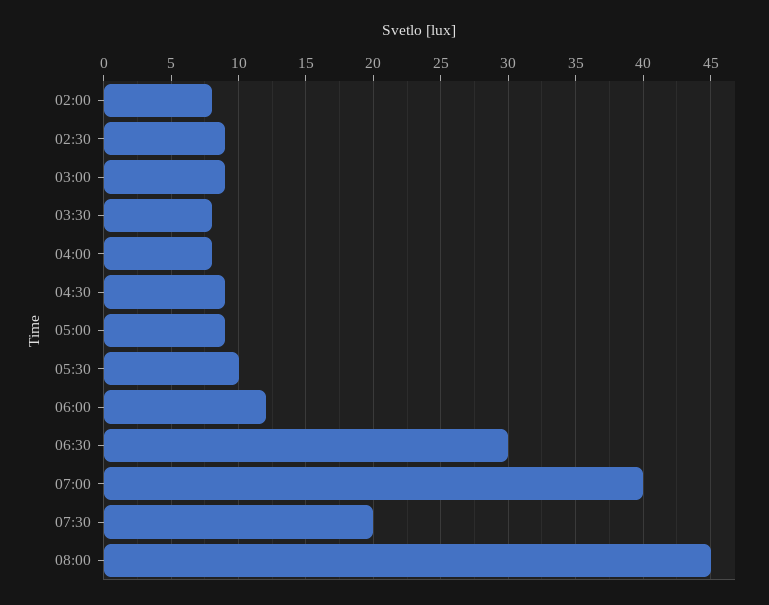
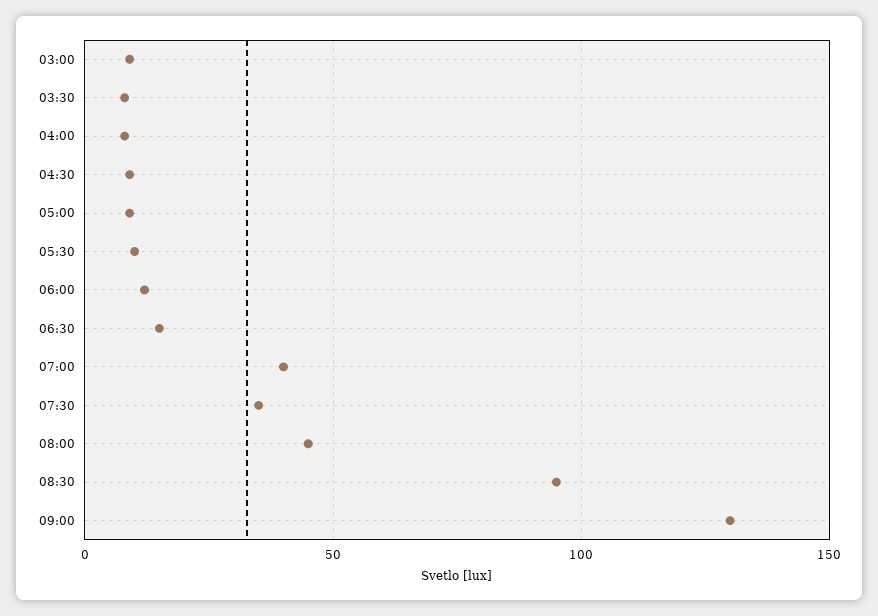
02:00: 8 -> none
02:30: 9 -> none
06:30: 30 -> 15
07:30: 20 -> 35
08:30: none -> 95
09:00: none -> 130

